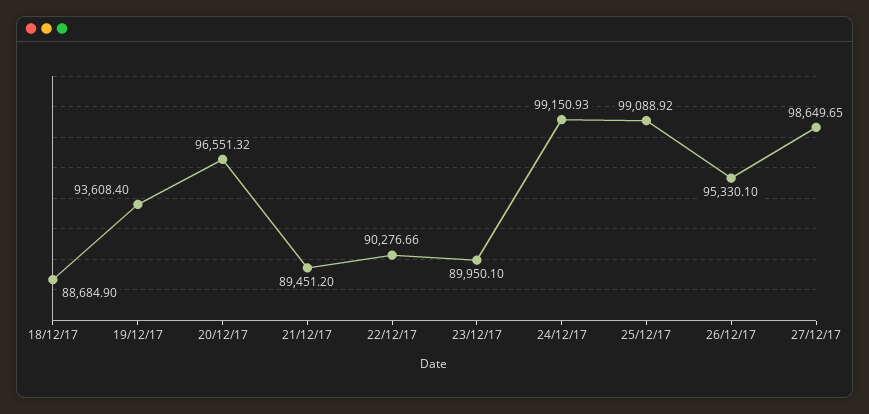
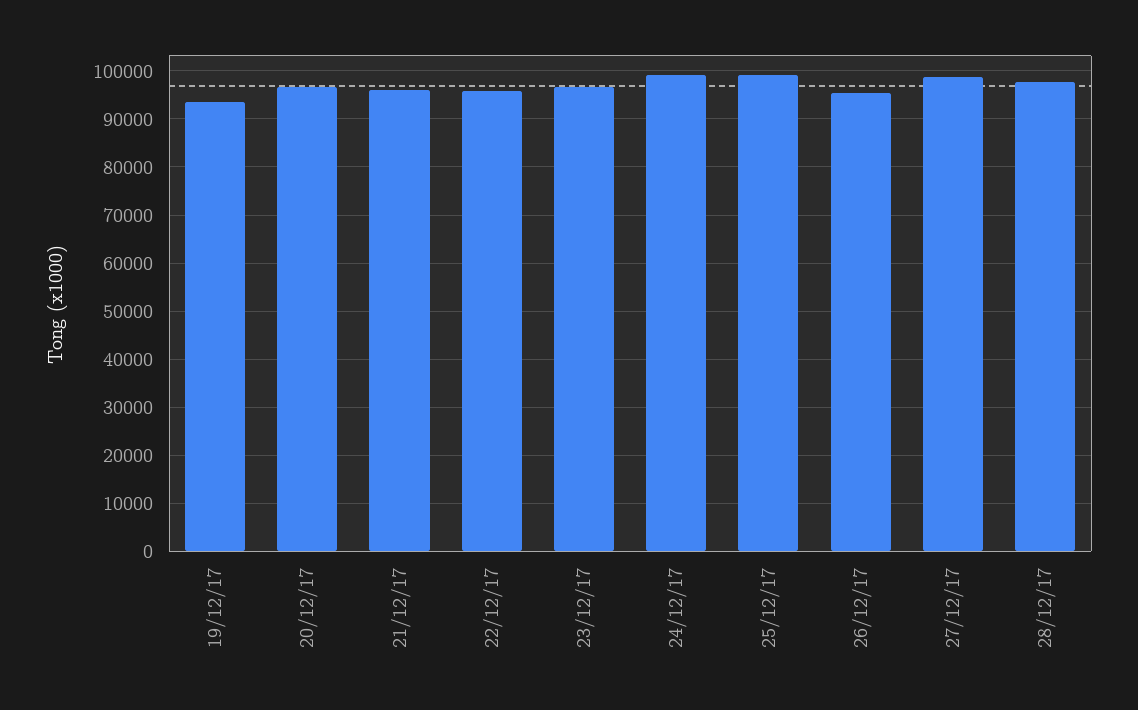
18/12/17: 88684.9 -> none
21/12/17: 89451.2 -> 96000
22/12/17: 90276.66 -> 96000
23/12/17: 89950.1 -> 96000
28/12/17: none -> 98000

